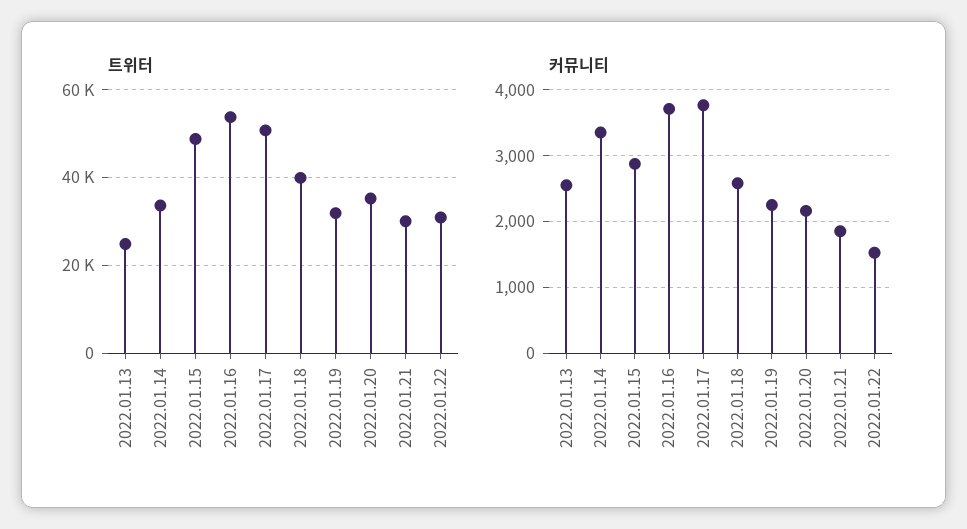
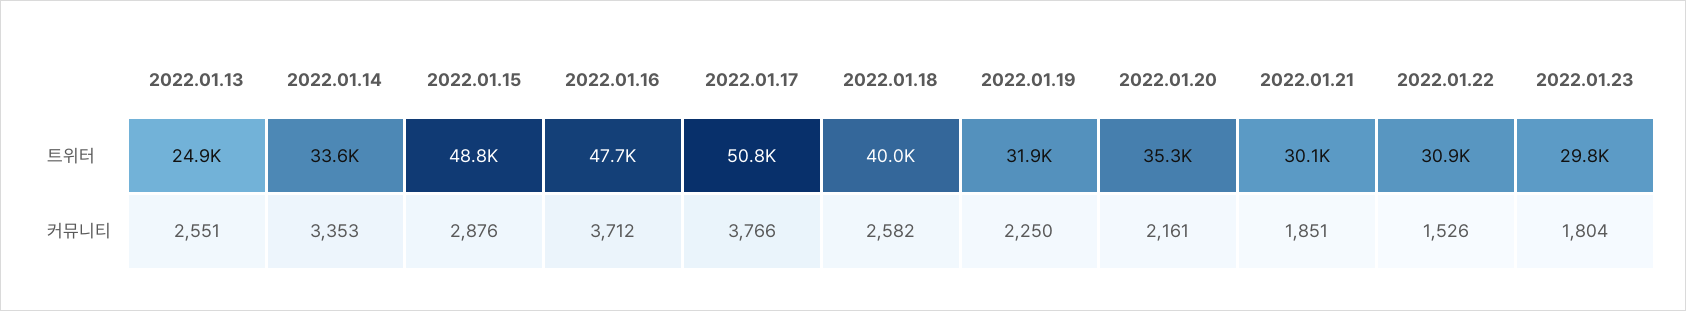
트위터, 2022.01.16: 54000 -> 47700
트위터, 2022.01.23: none -> 29800
커뮤니티, 2022.01.23: none -> 1804

